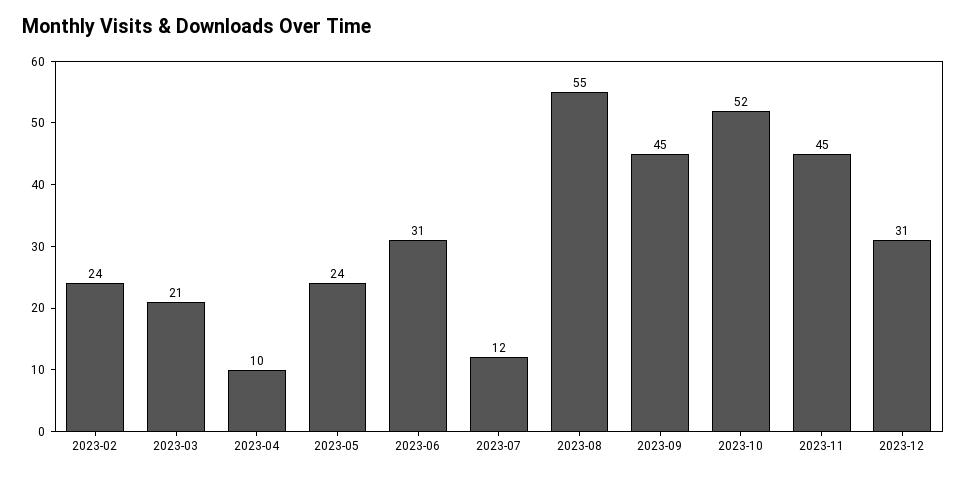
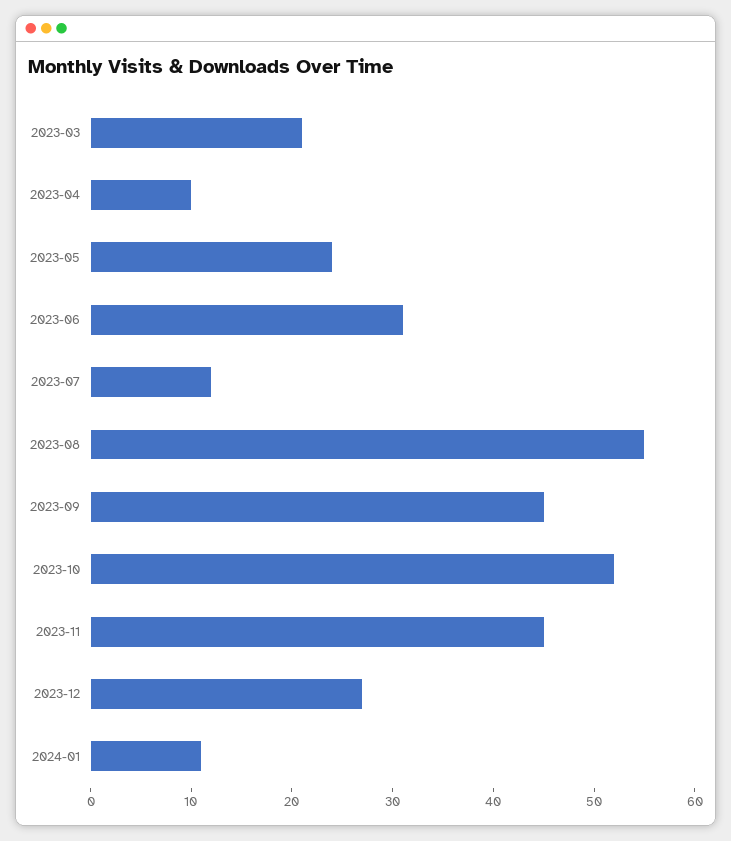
2023-02: 24 -> none
2023-12: 31 -> 27
2024-01: none -> 11

